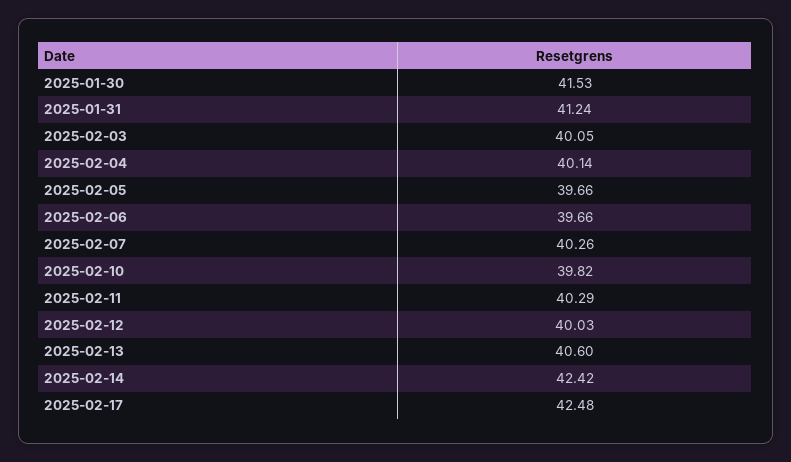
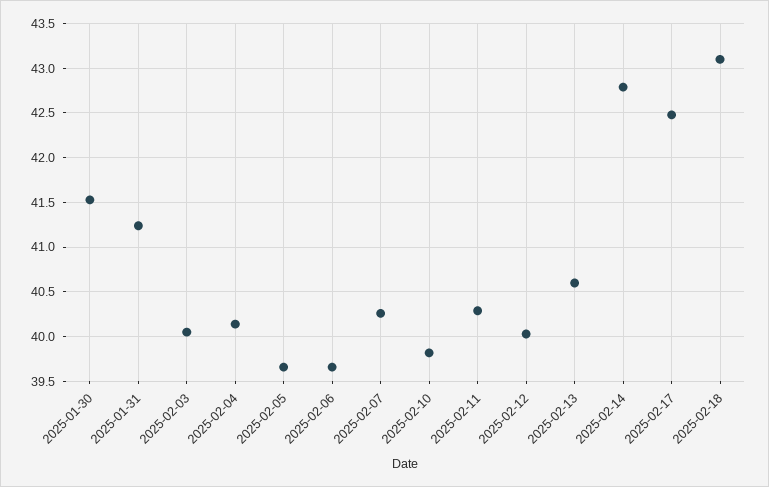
2025-02-14: 42.42 -> 42.8
2025-02-18: none -> 43.1

